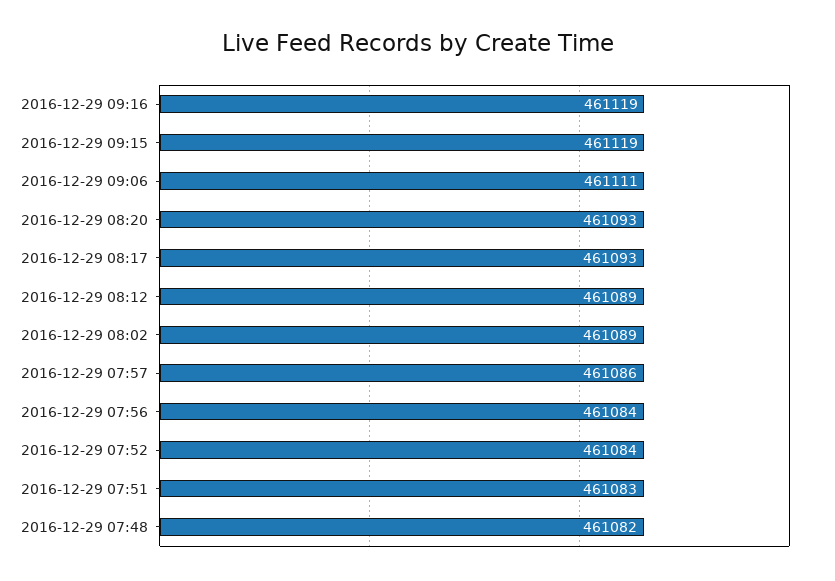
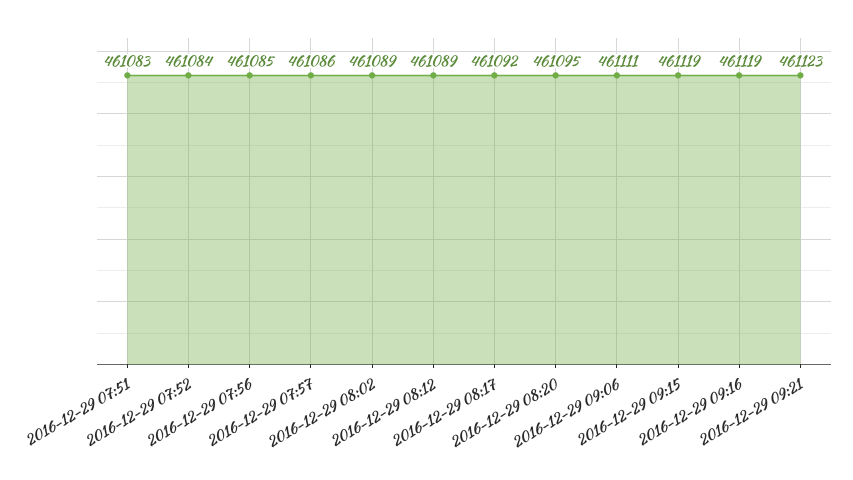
2016-12-29 08:20: 461093 -> 461095
2016-12-29 08:17: 461093 -> 461092
2016-12-29 07:56: 461084 -> 461085
2016-12-29 07:48: 461082 -> none
2016-12-29 09:21: none -> 461123

